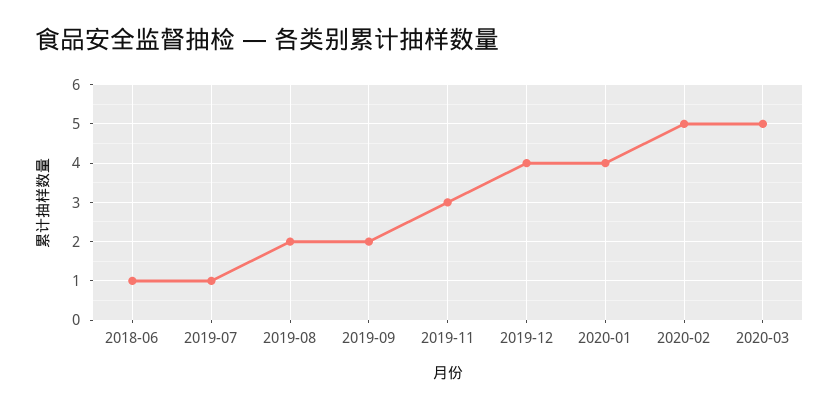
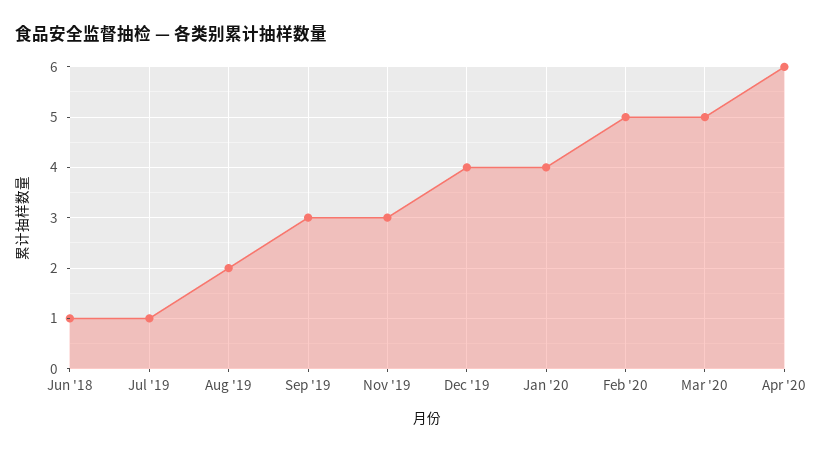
2019-09: 2 -> 3
Apr '20: none -> 6

